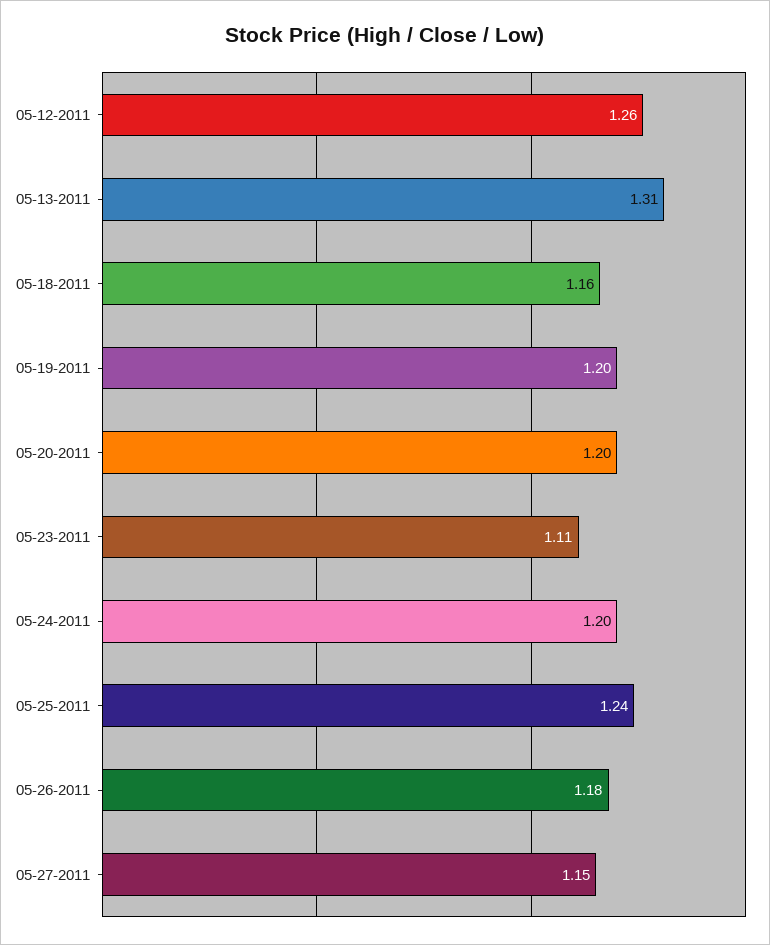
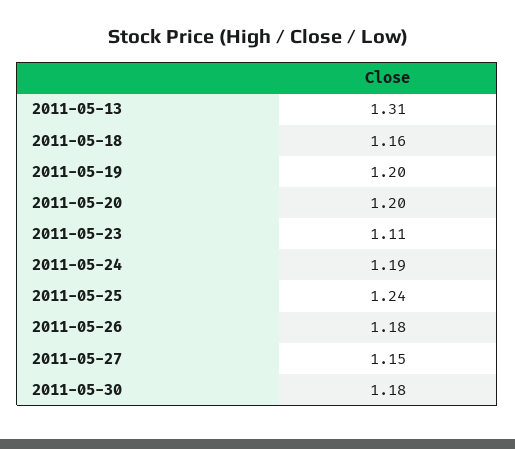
05-12-2011: 1.26 -> none
05-24-2011: 1.2 -> 1.19
2011-05-30: none -> 1.18

